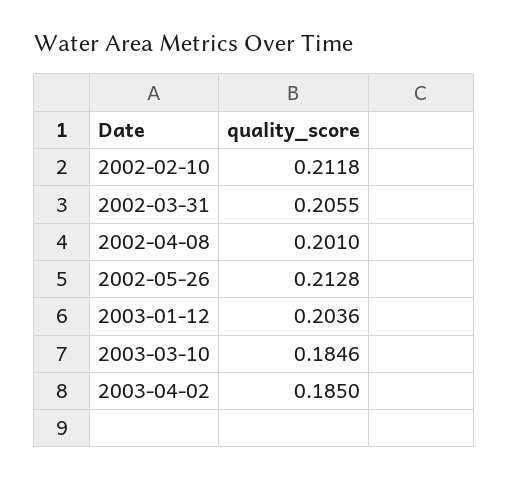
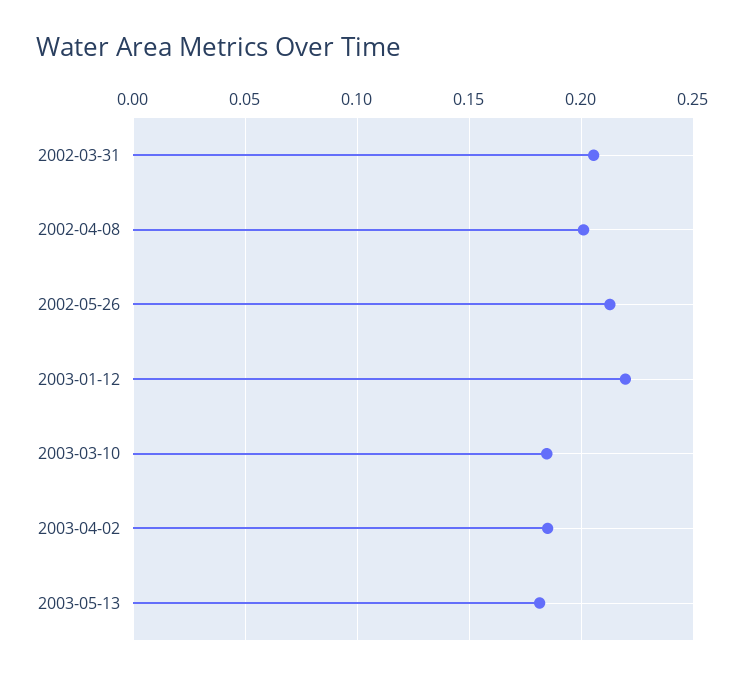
2002-02-10: 0.2118 -> none
2003-01-12: 0.2036 -> 0.22
2003-05-13: none -> 0.18

